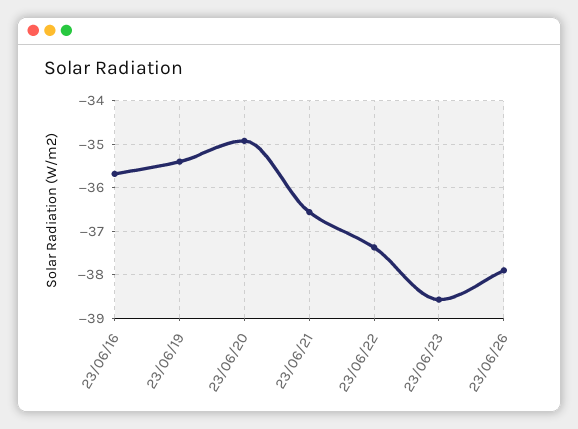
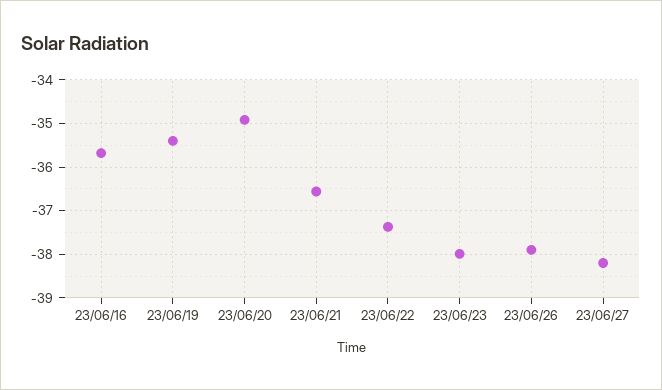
23/06/23: -38.6 -> -38
23/06/27: none -> -38.2

